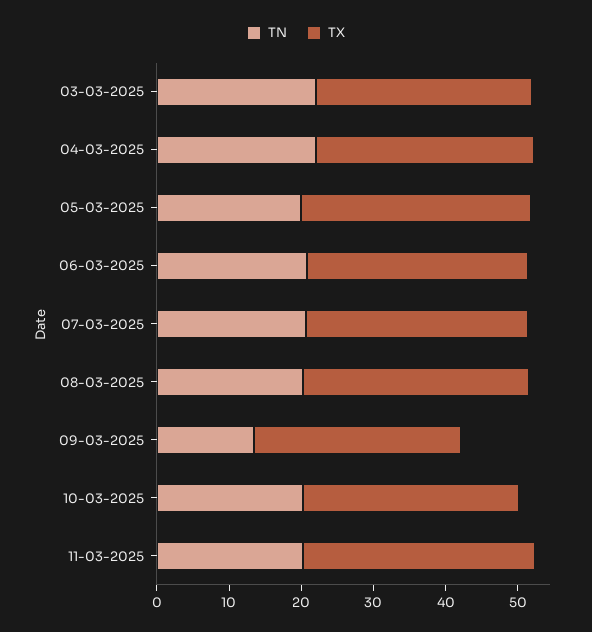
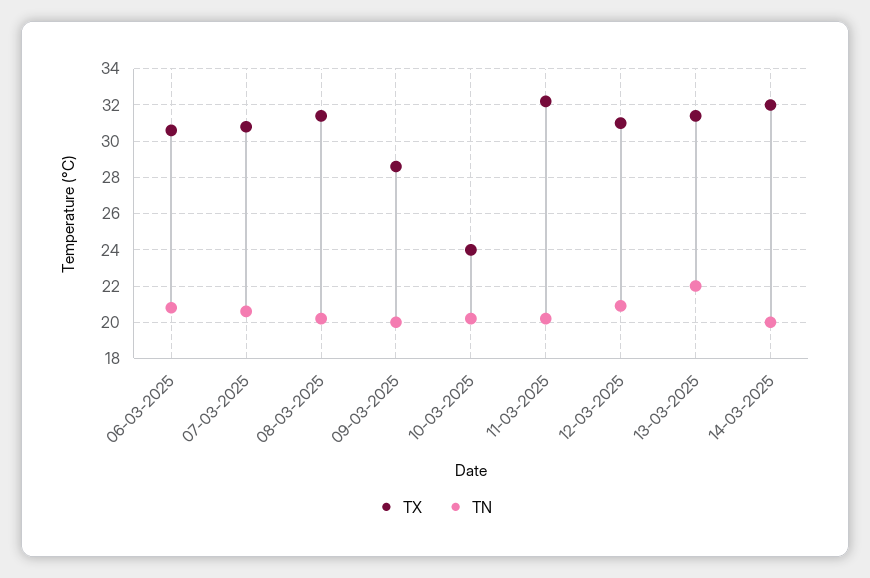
TN, 03-03-2025: 22 -> none
TX, 03-03-2025: 30 -> none
TN, 04-03-2025: 22 -> none
TX, 04-03-2025: 30 -> none
TN, 05-03-2025: 20 -> none
TX, 05-03-2025: 32 -> none
TN, 09-03-2025: 14 -> 20
TX, 10-03-2025: 30 -> 24
TX, 12-03-2025: none -> 31
TN, 12-03-2025: none -> 21
TX, 13-03-2025: none -> 31.5
TN, 13-03-2025: none -> 22
TX, 14-03-2025: none -> 32
TN, 14-03-2025: none -> 20

